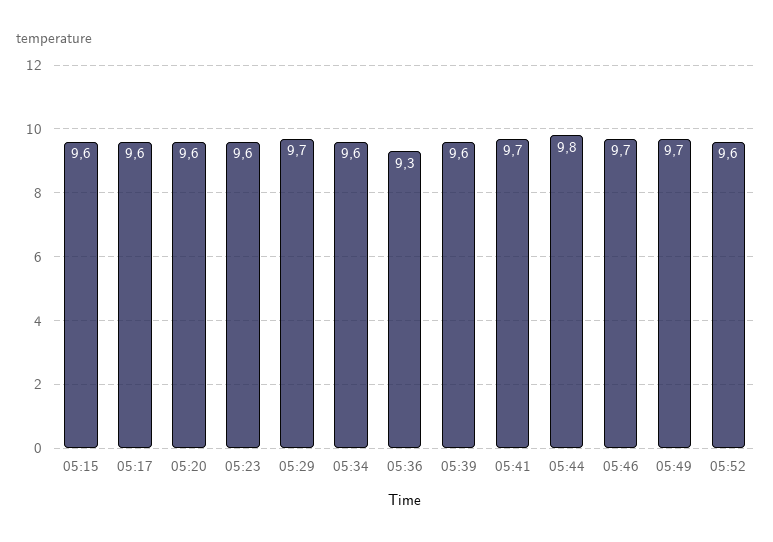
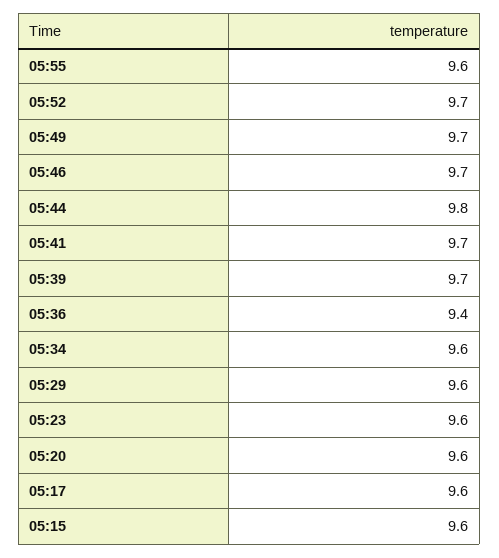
05:29: 9.7 -> 9.6
05:36: 9.3 -> 9.4
05:39: 9.6 -> 9.7
05:52: 9.6 -> 9.7
05:55: none -> 9.6

